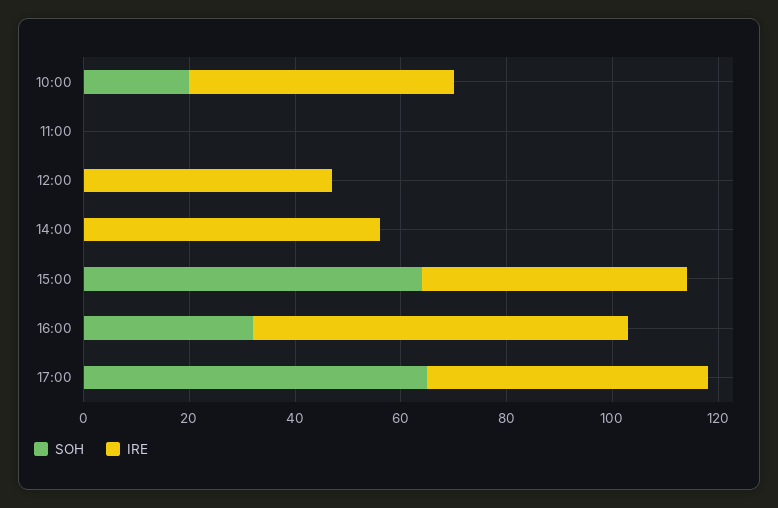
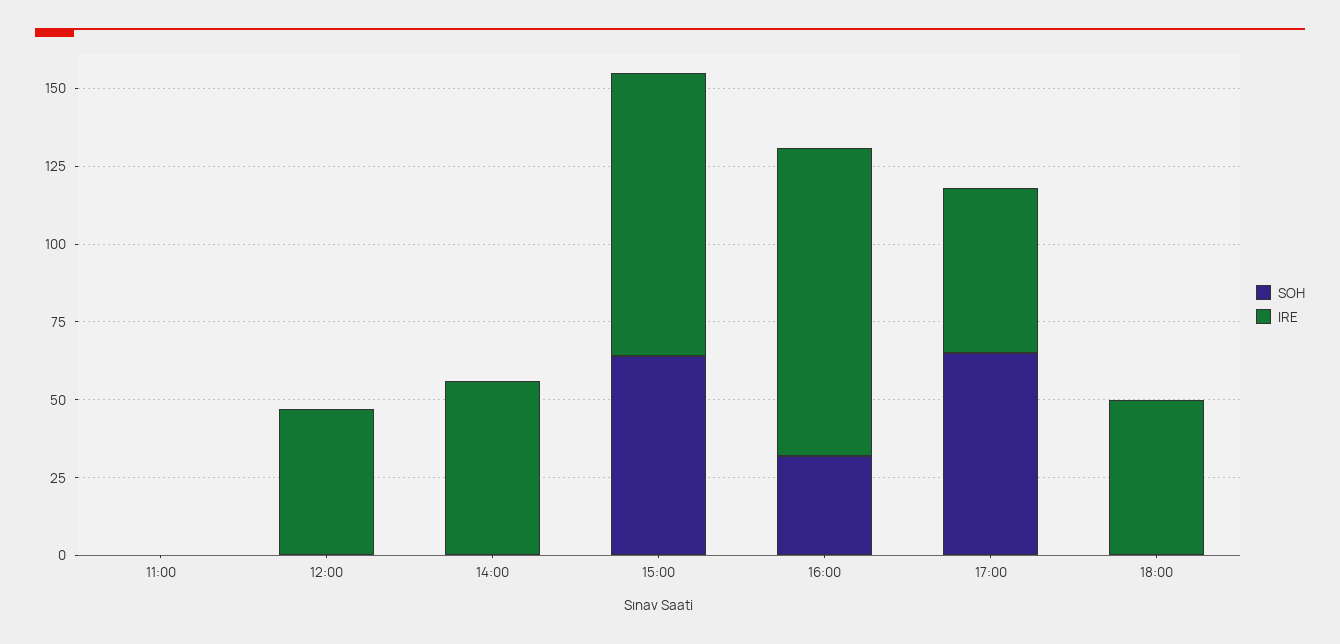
SOH, 10:00: 20 -> none
IRE, 10:00: 50 -> none
IRE, 15:00: 50 -> 90
IRE, 16:00: 70 -> 100
SOH, 18:00: none -> 0
IRE, 18:00: none -> 50

